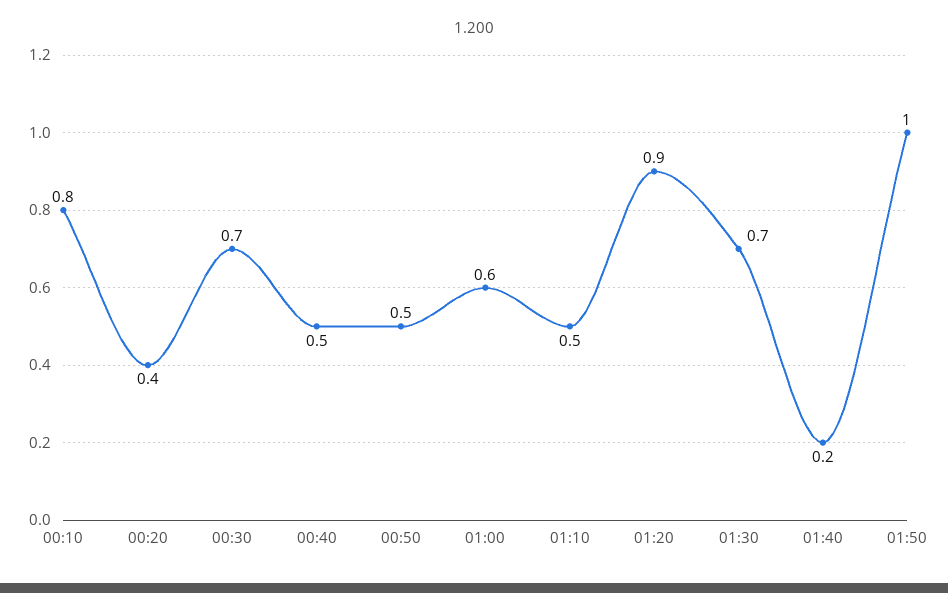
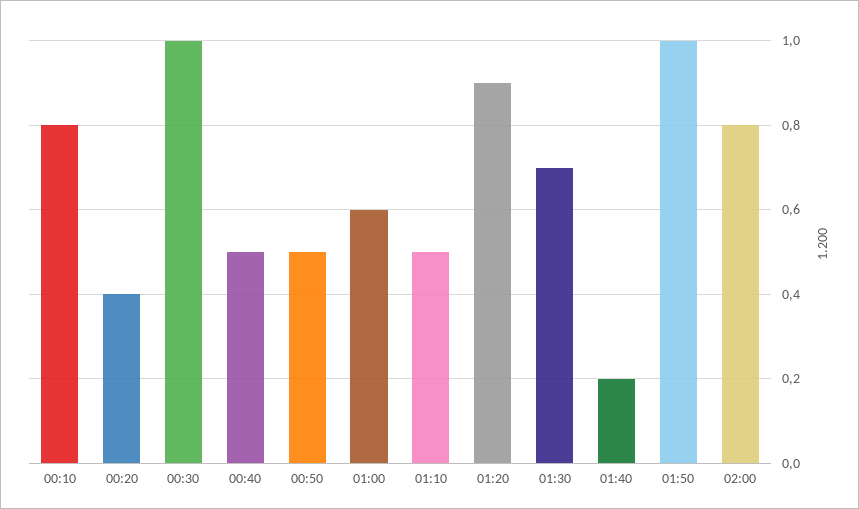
00:30: 0.7 -> 1
02:00: none -> 0.8

